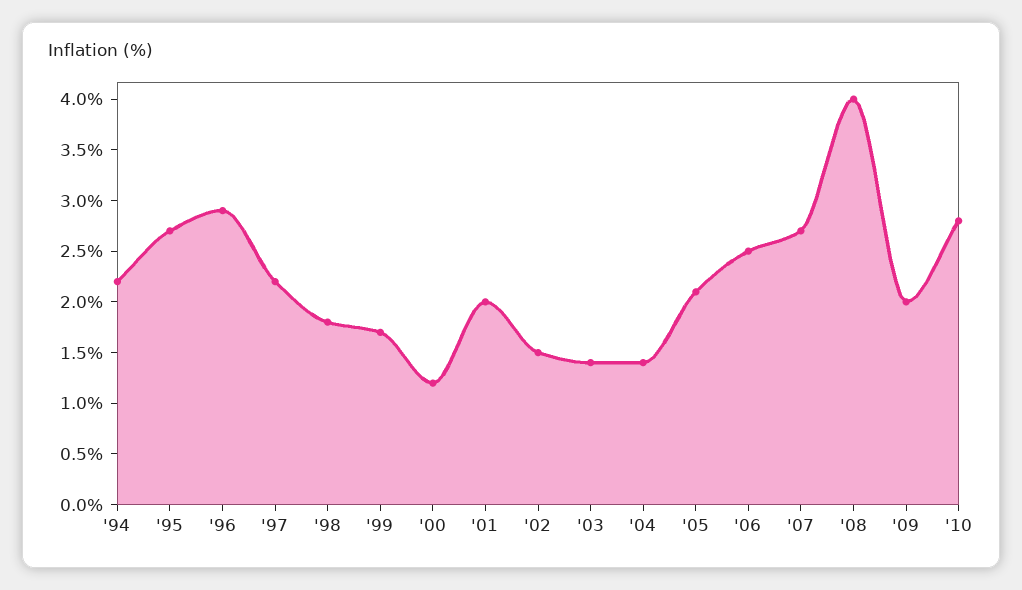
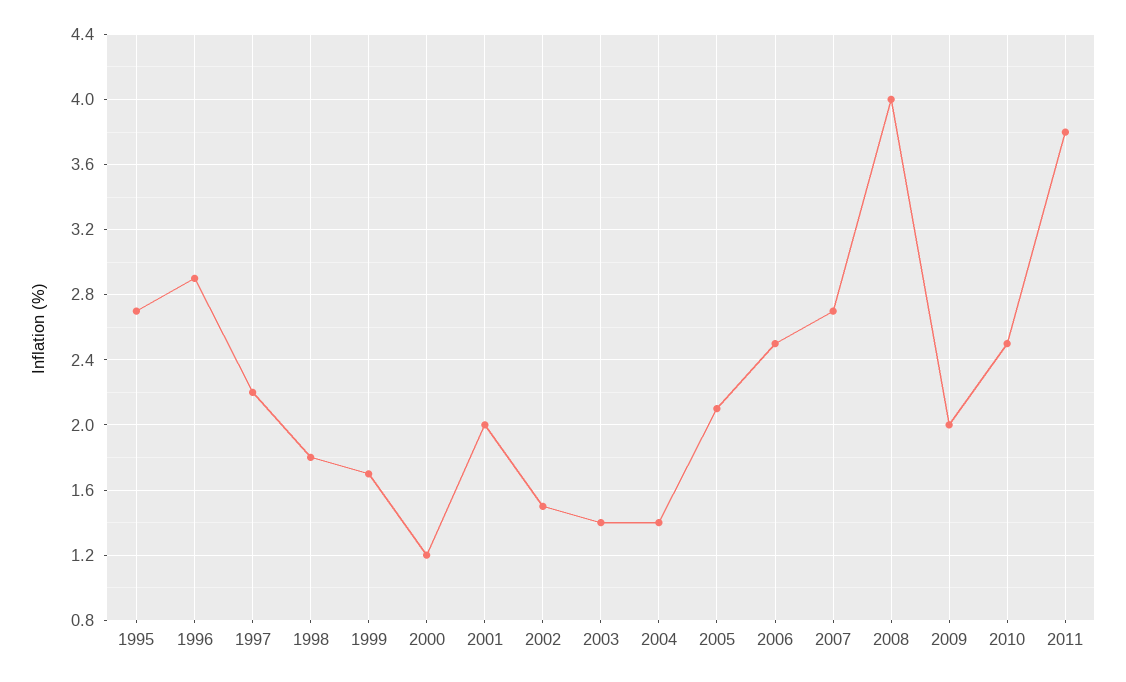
'94: 2.2 -> none
'10: 2.8 -> 2.5
2011: none -> 3.8

